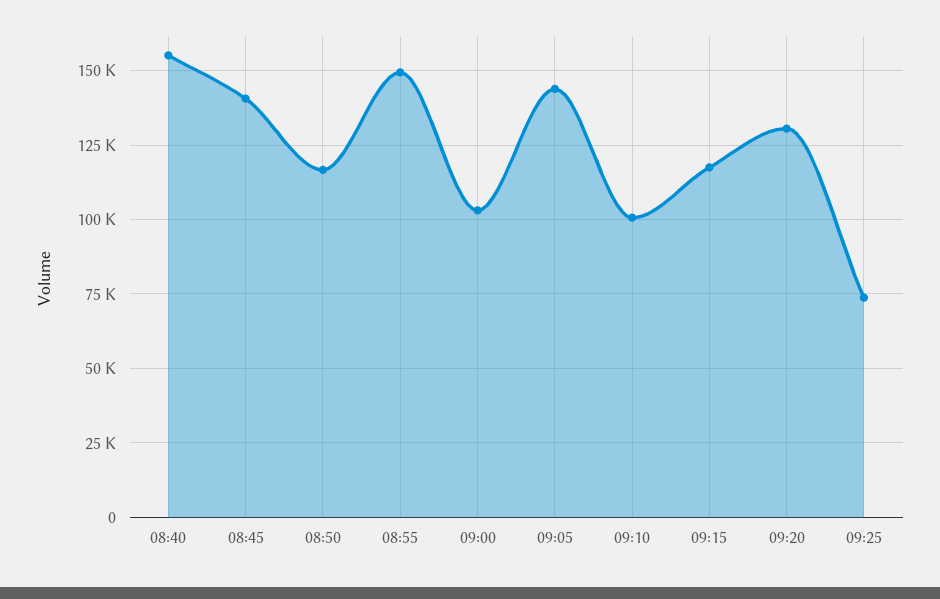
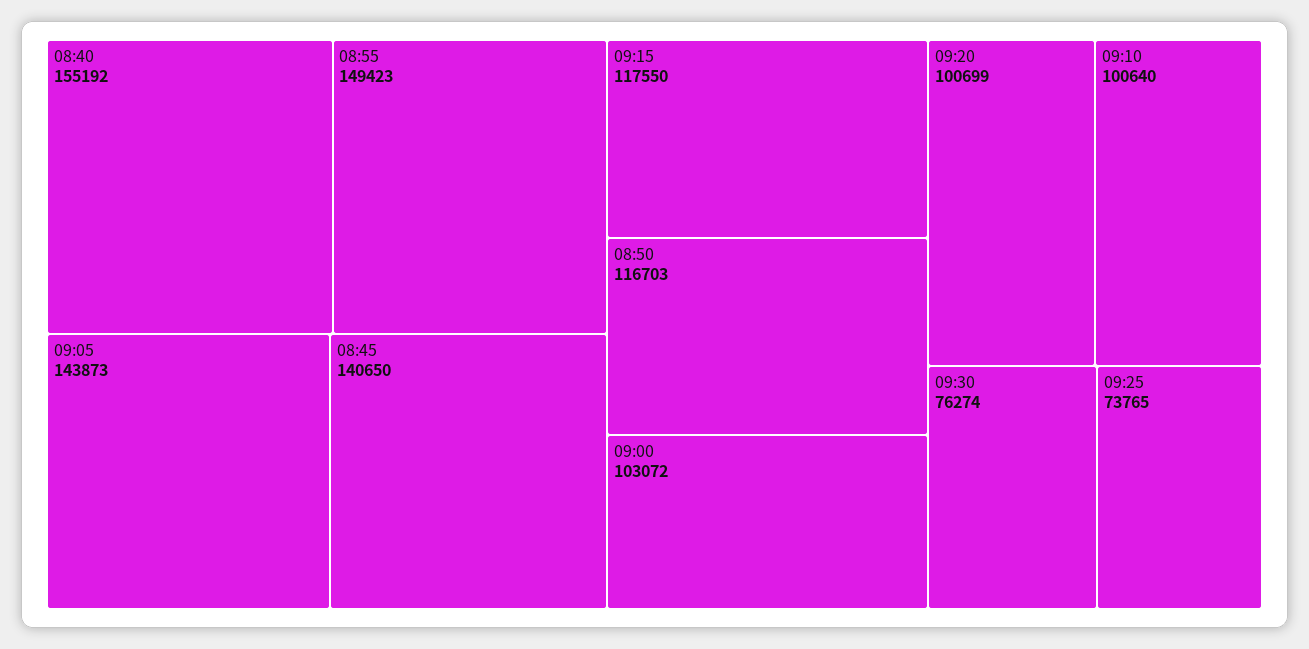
09:20: 130000 -> 100699
09:30: none -> 76274

